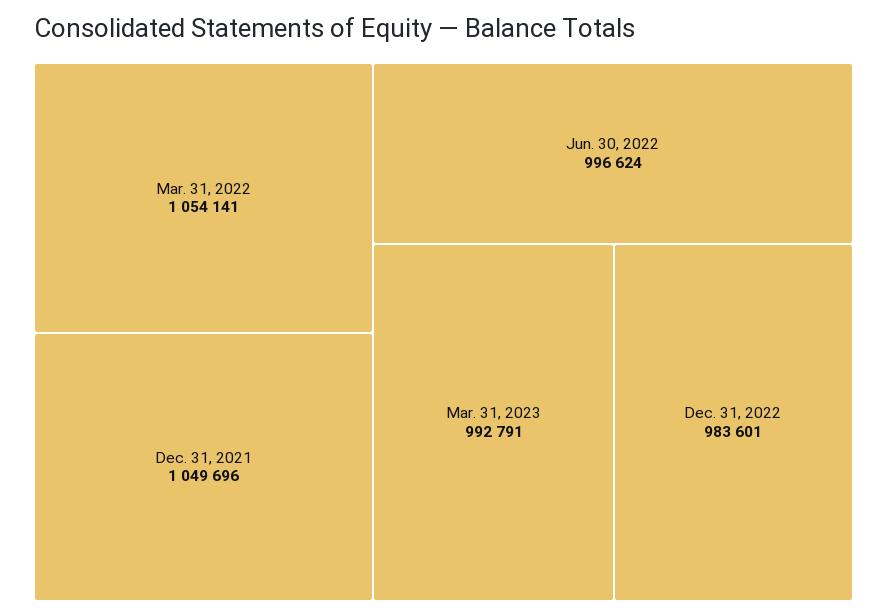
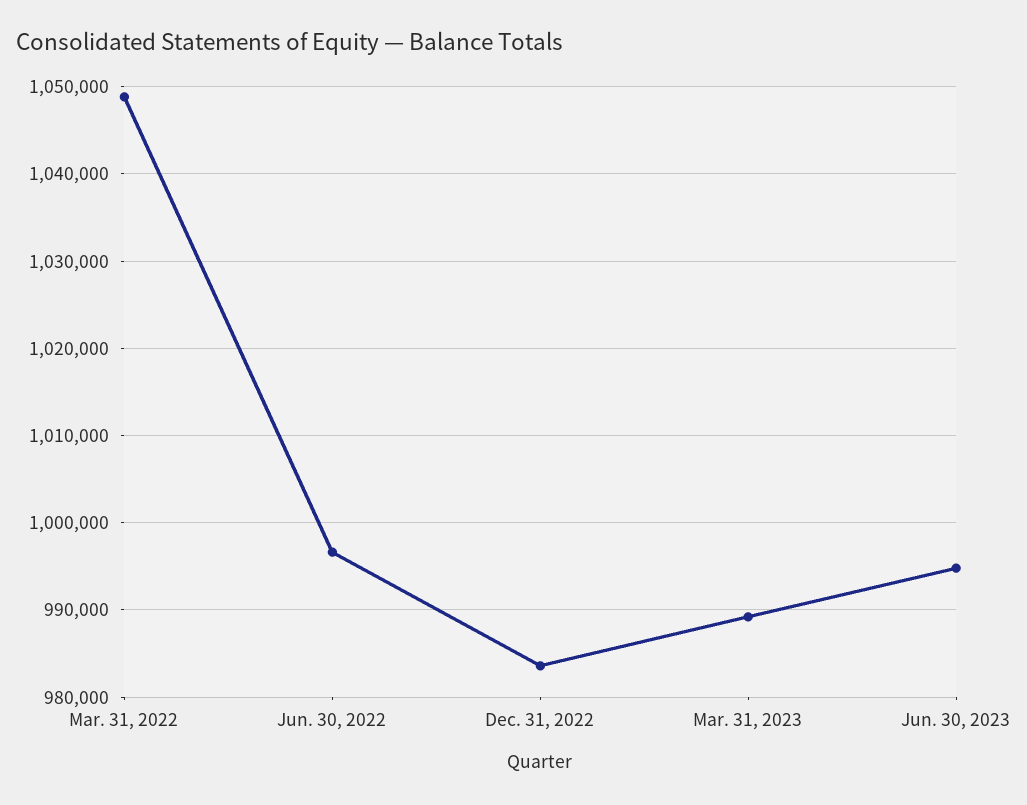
Mar. 31, 2022: 1054141 -> 1049000
Dec. 31, 2021: 1049696 -> none
Mar. 31, 2023: 992791 -> 989000
Jun. 30, 2023: none -> 995000

